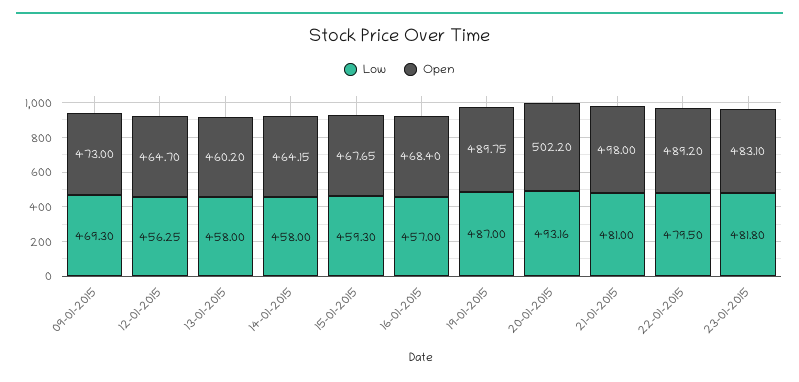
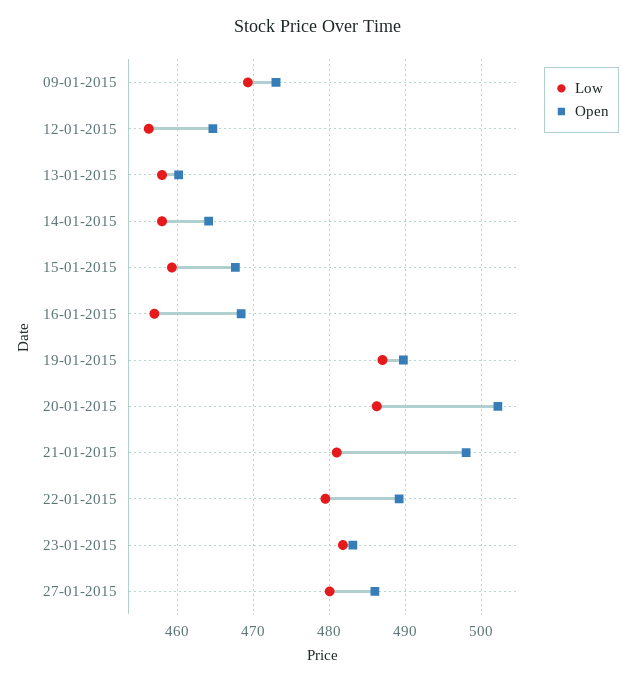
Low, 20-01-2015: 493.16 -> 486
Low, 27-01-2015: none -> 480
Open, 27-01-2015: none -> 486

